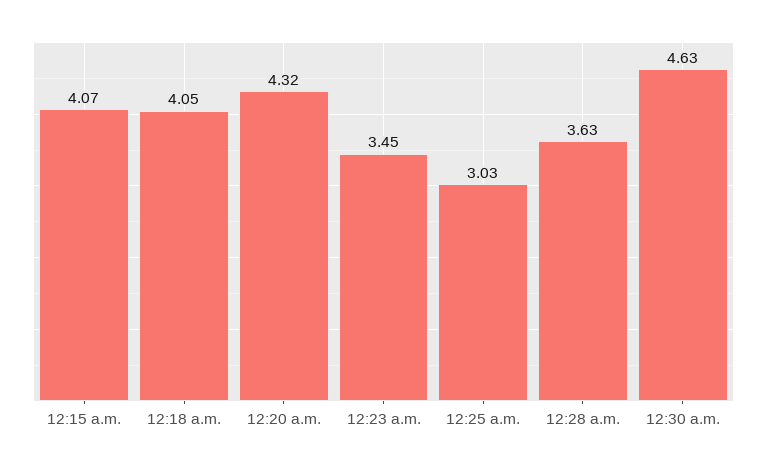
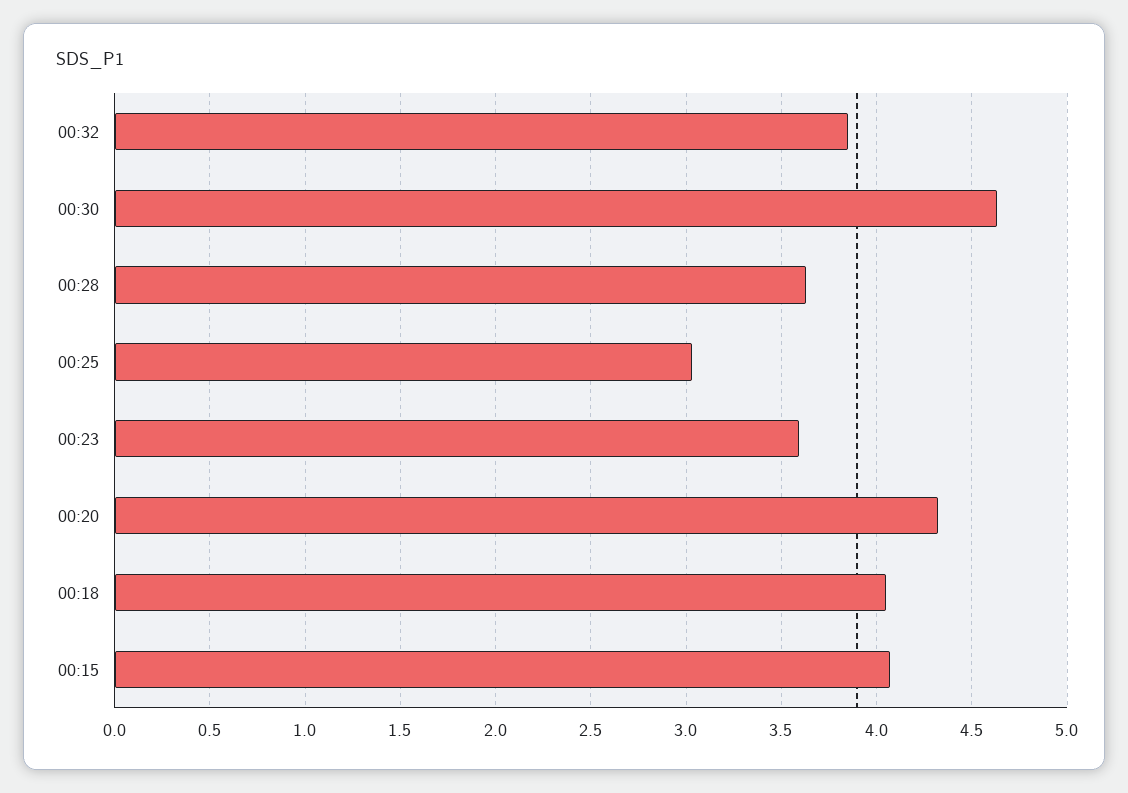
12:23 a.m.: 3.45 -> 3.6
00:32: none -> 3.85

